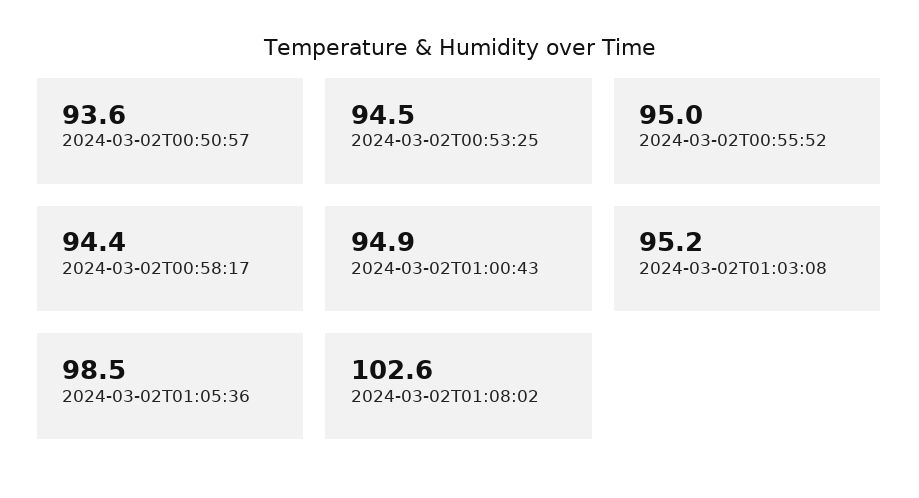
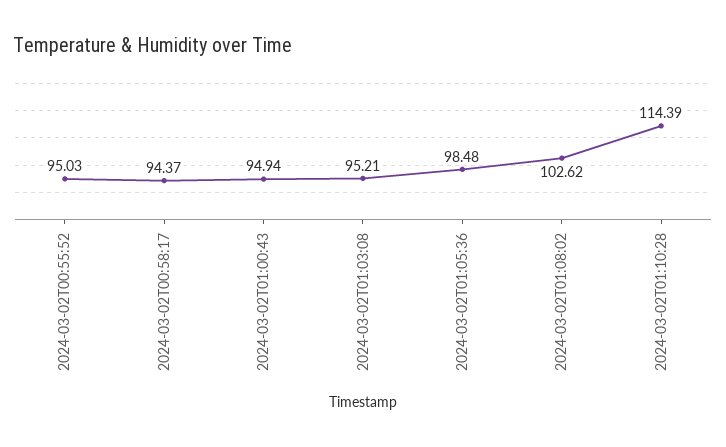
2024-03-02T00:50:57: 93.6 -> none
2024-03-02T00:53:25: 94.5 -> none
2024-03-02T01:10:28: none -> 114.39

